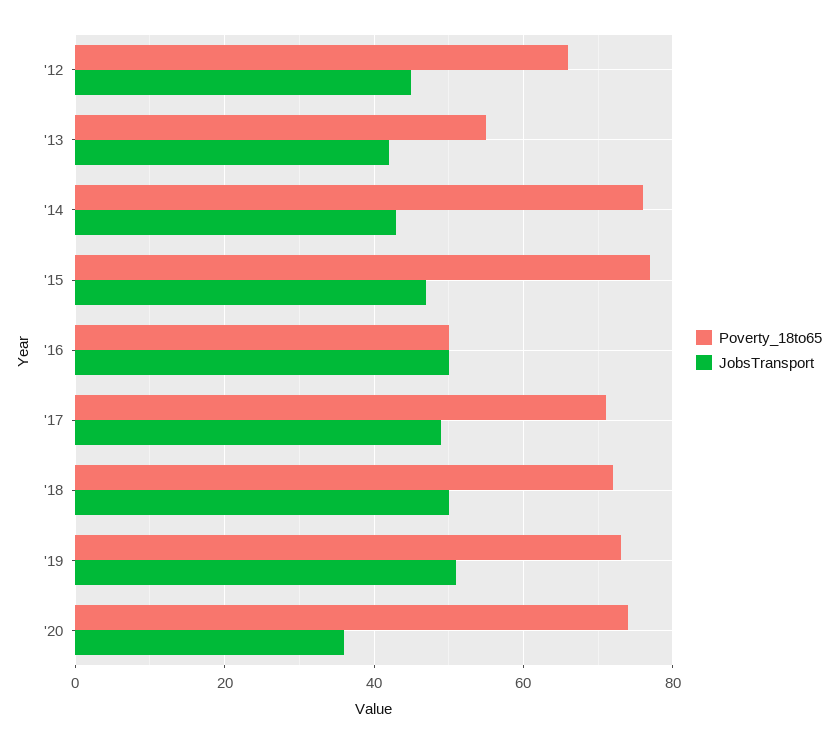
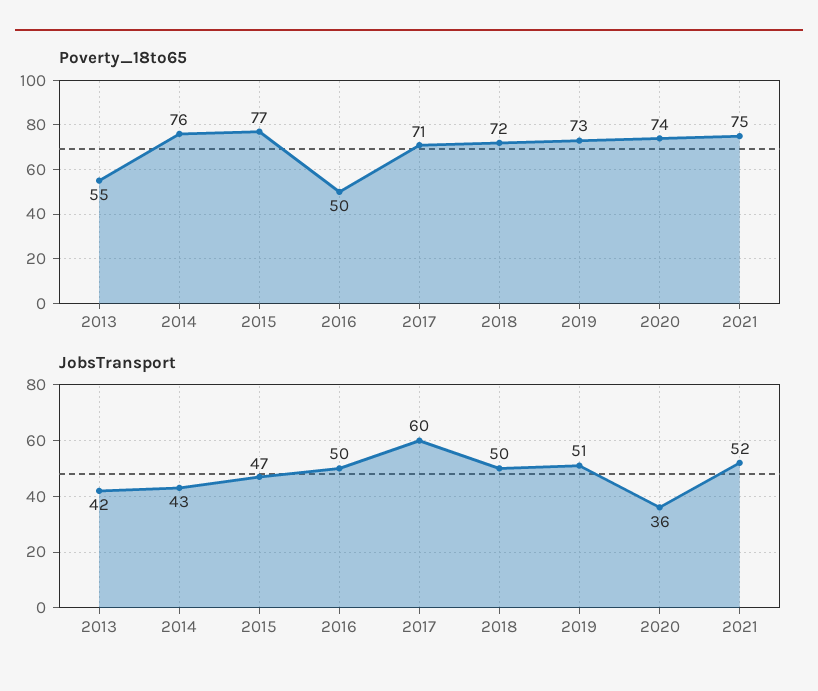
Poverty_18to65, '12: 65 -> none
JobsTransport, '12: 45 -> none
JobsTransport, '17: 50 -> 60
Poverty_18to65, 2021: none -> 75
JobsTransport, 2021: none -> 52

